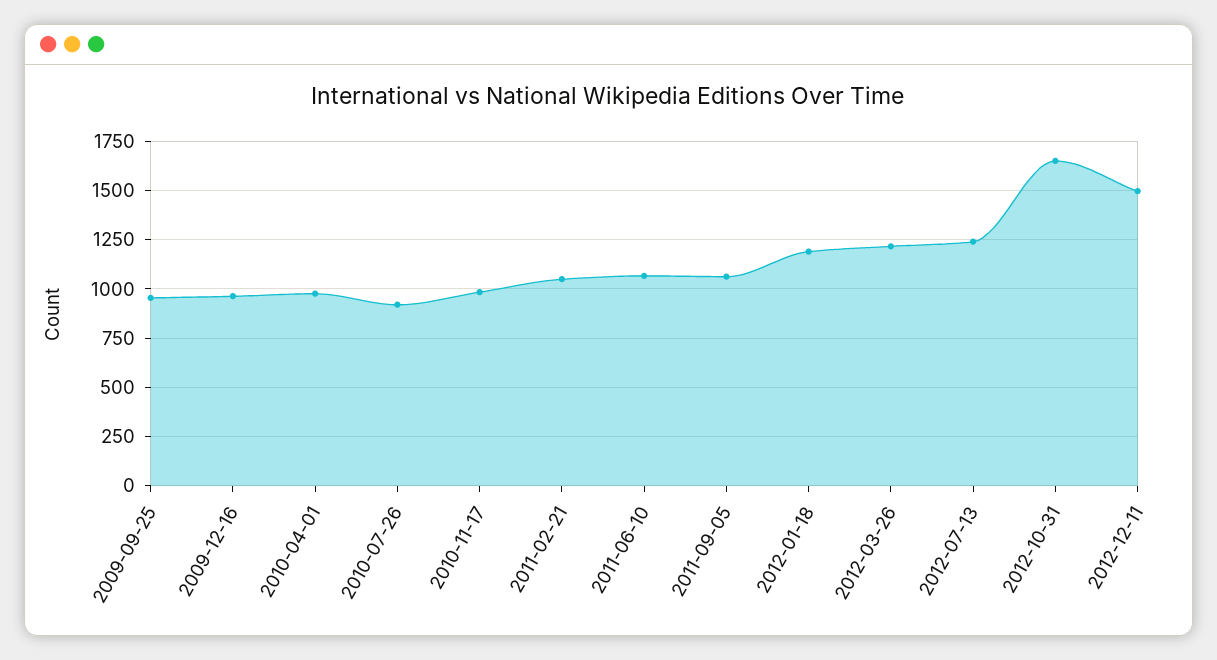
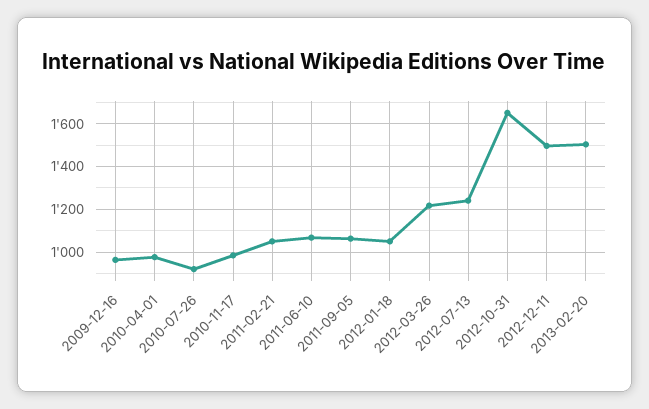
2009-09-25: 950 -> none
2012-01-18: 1200 -> 1050
2013-02-20: none -> 1500

